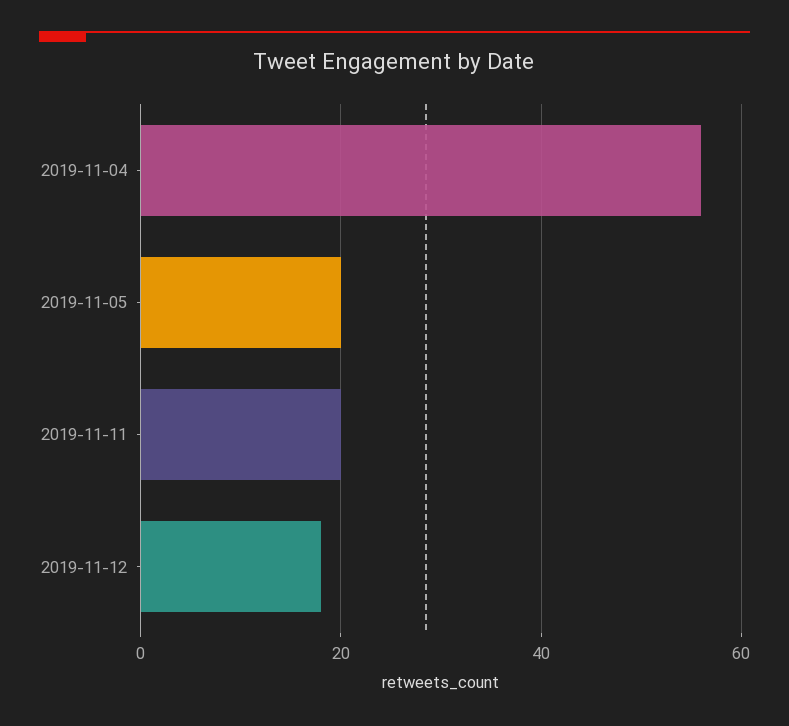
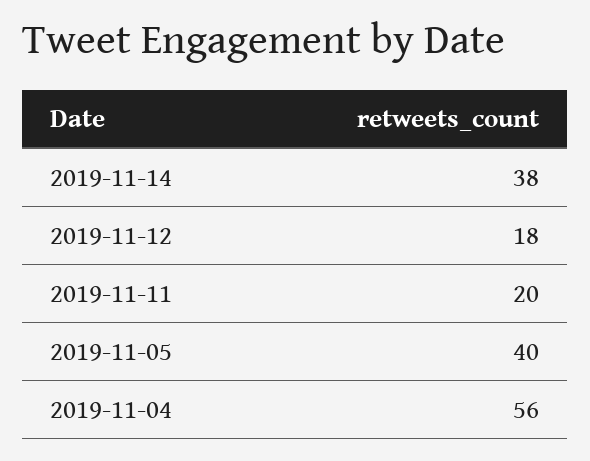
2019-11-05: 20 -> 40
2019-11-14: none -> 38

